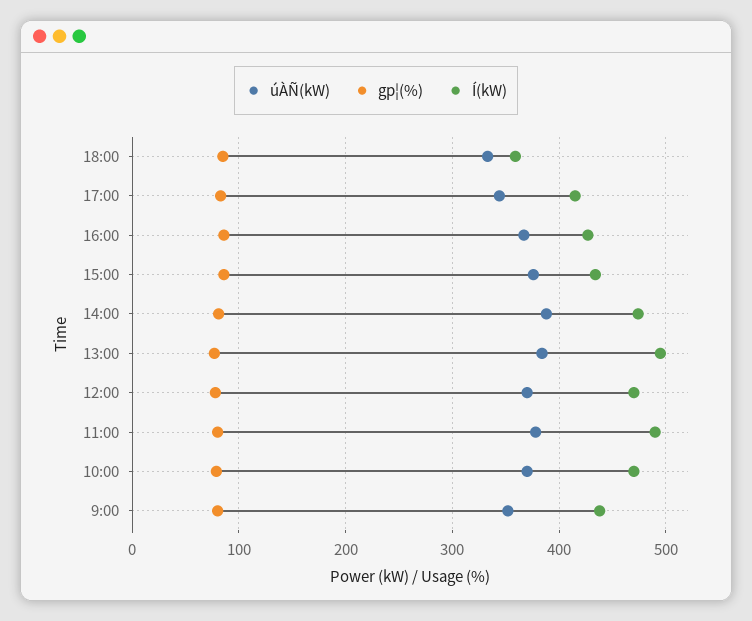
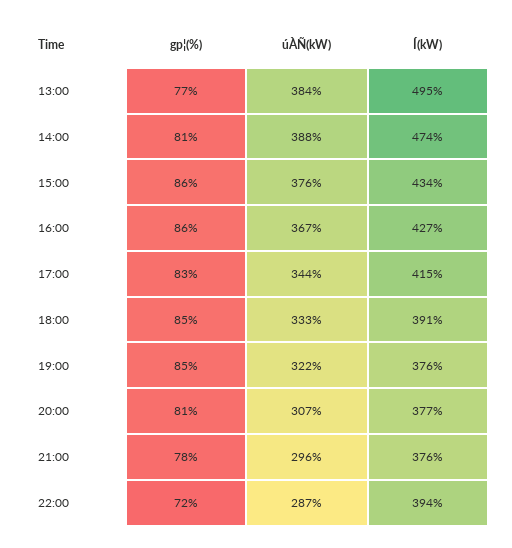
Í(kW), 18:00: 360 -> 391
úÀÑ(kW), 12:00: 370 -> none
gp¦(%), 12:00: 80 -> none
Í(kW), 12:00: 470 -> none
úÀÑ(kW), 11:00: 380 -> none
gp¦(%), 11:00: 80 -> none
Í(kW), 11:00: 490 -> none
úÀÑ(kW), 10:00: 370 -> none
gp¦(%), 10:00: 80 -> none
Í(kW), 10:00: 470 -> none
úÀÑ(kW), 9:00: 350 -> none
gp¦(%), 9:00: 80 -> none
Í(kW), 9:00: 440 -> none
gp¦(%), 19:00: none -> 85
úÀÑ(kW), 19:00: none -> 322
Í(kW), 19:00: none -> 376
gp¦(%), 20:00: none -> 81
úÀÑ(kW), 20:00: none -> 307
Í(kW), 20:00: none -> 377
gp¦(%), 21:00: none -> 78
úÀÑ(kW), 21:00: none -> 296
Í(kW), 21:00: none -> 376
gp¦(%), 22:00: none -> 72
úÀÑ(kW), 22:00: none -> 287
Í(kW), 22:00: none -> 394

